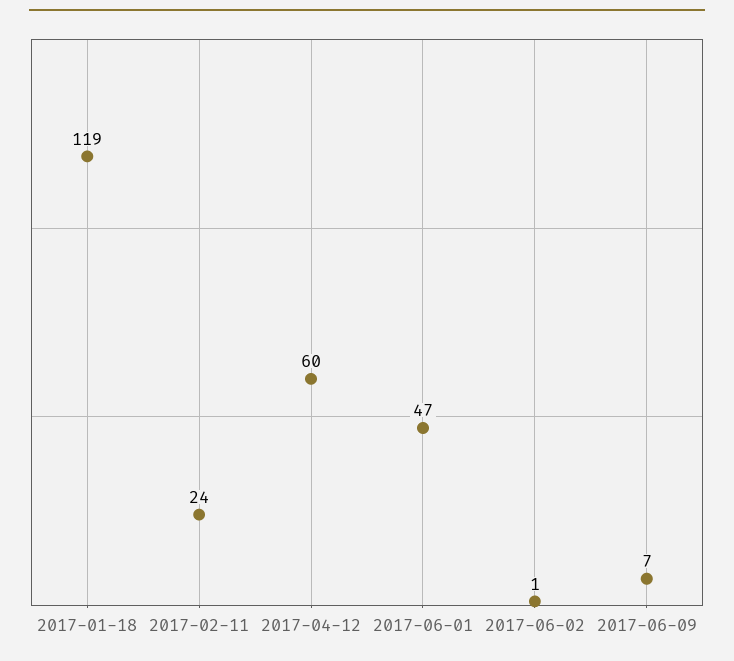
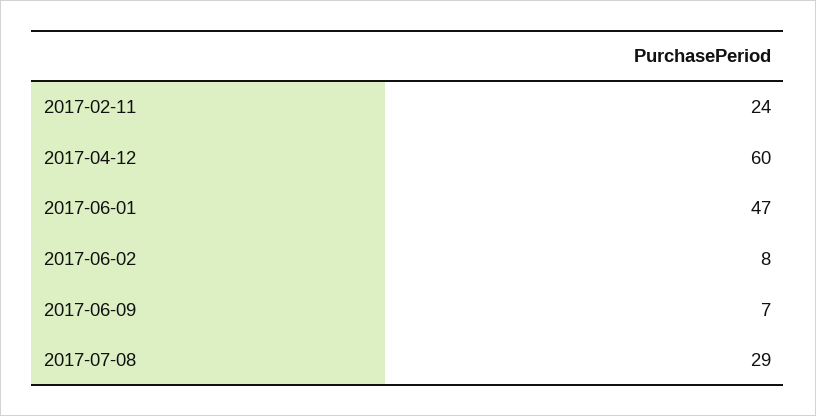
2017-01-18: 119 -> none
2017-06-02: 1 -> 8
2017-07-08: none -> 29

